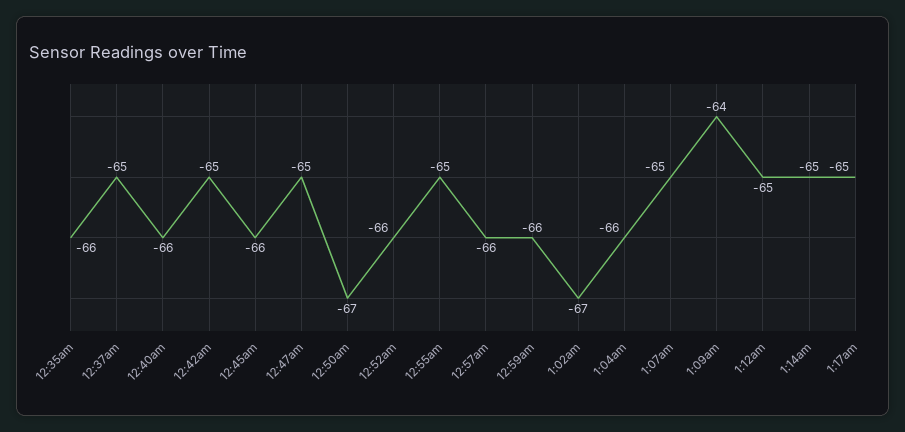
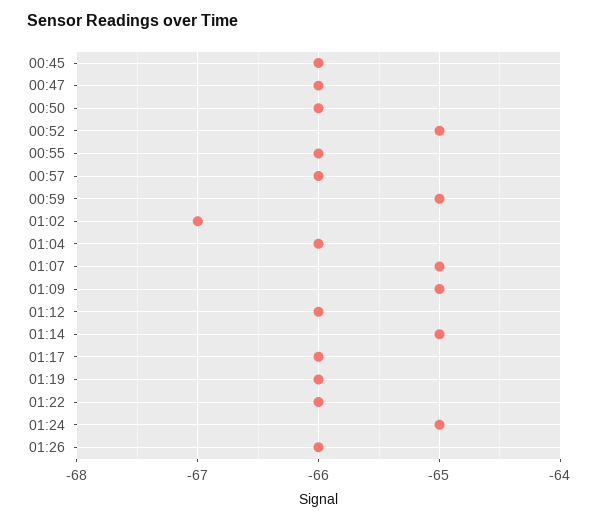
12:35am: -66 -> none
12:37am: -65 -> none
12:40am: -66 -> none
12:42am: -65 -> none
12:47am: -65 -> -66
12:50am: -67 -> -66
12:52am: -66 -> -65
12:55am: -65 -> -66
12:59am: -66 -> -65
1:09am: -64 -> -65
1:12am: -65 -> -66
1:17am: -65 -> -66
01:19: none -> -66
01:22: none -> -66
01:24: none -> -65
01:26: none -> -66

